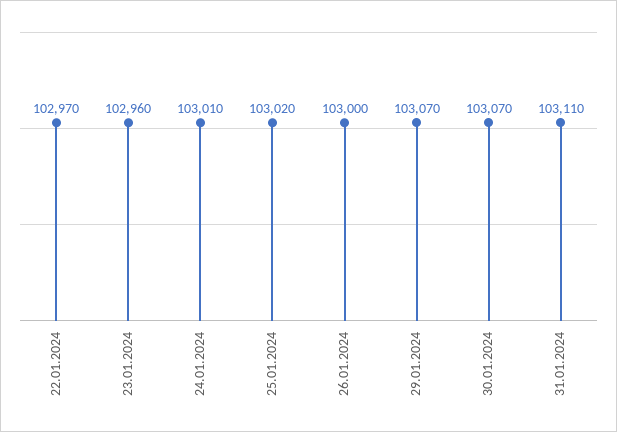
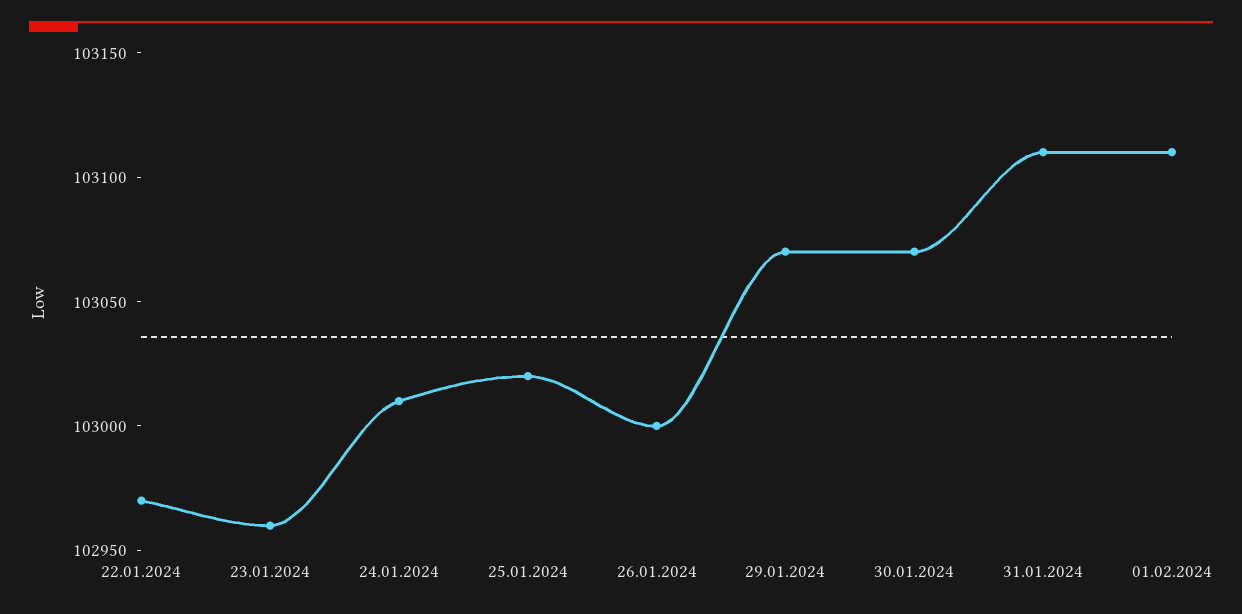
01.02.2024: none -> 103110

